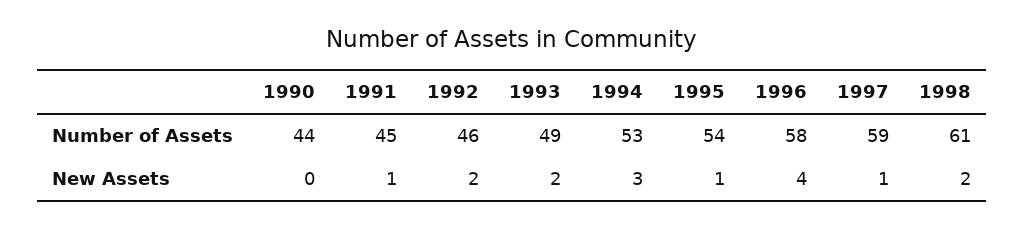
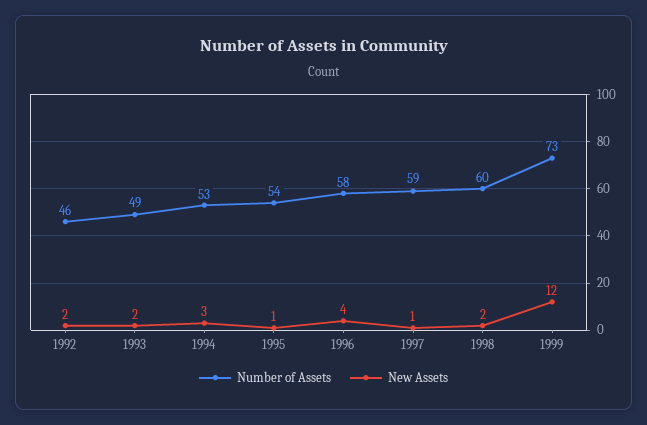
Number of Assets, 1990: 44 -> none
Number of Assets, 1991: 45 -> none
Number of Assets, 1998: 61 -> 60
New Assets, 1990: 0 -> none
New Assets, 1991: 1 -> none
Number of Assets, 1999: none -> 73
New Assets, 1999: none -> 12

